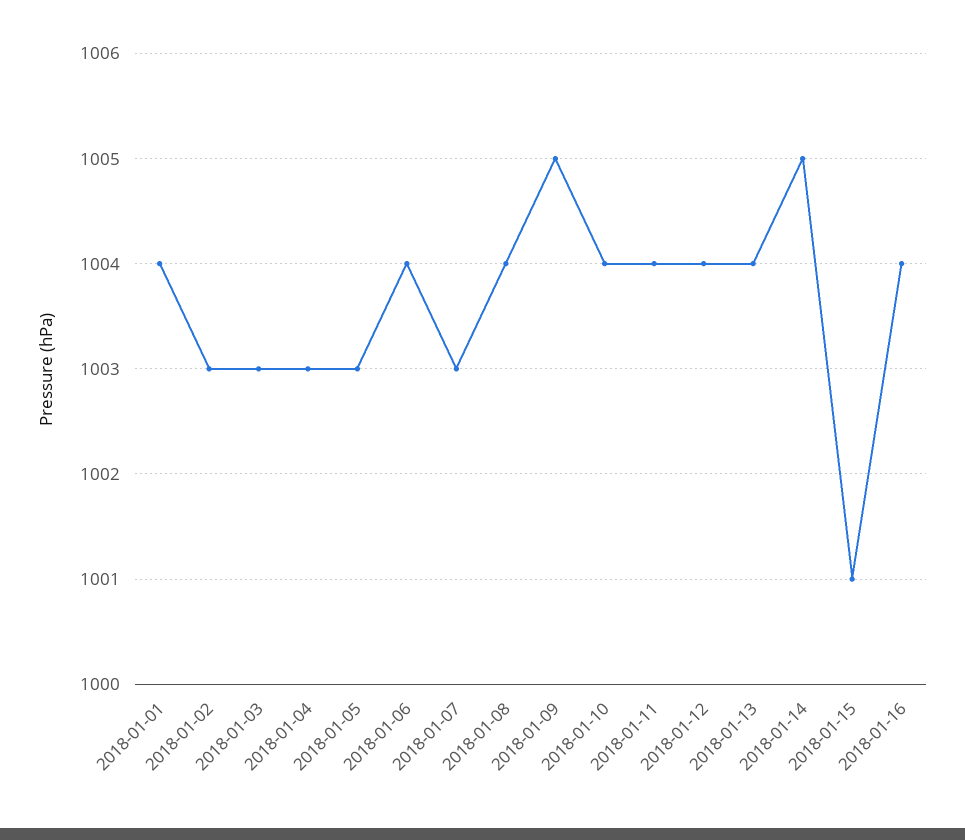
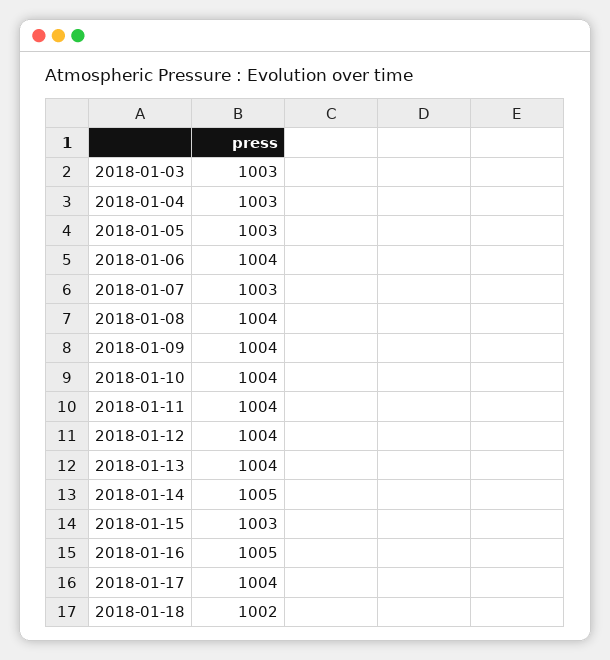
2018-01-01: 1004 -> none
2018-01-02: 1003 -> none
2018-01-09: 1005 -> 1004
2018-01-15: 1001 -> 1003
2018-01-16: 1004 -> 1005
2018-01-17: none -> 1004
2018-01-18: none -> 1002

